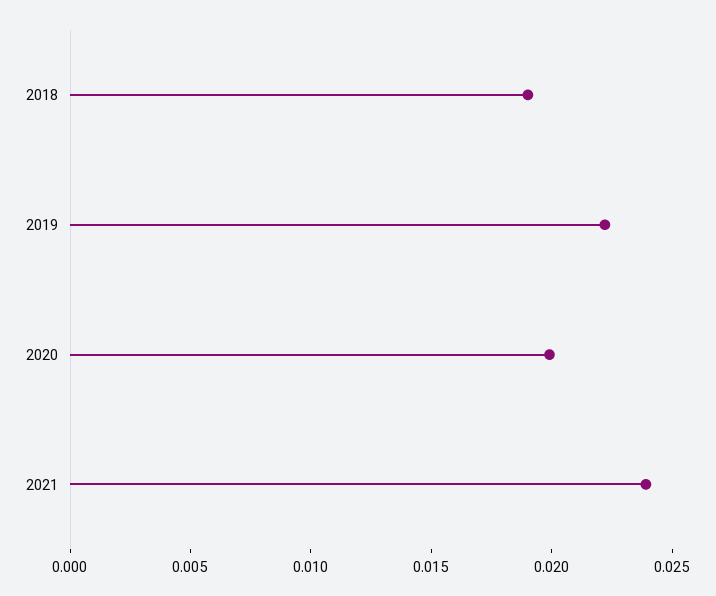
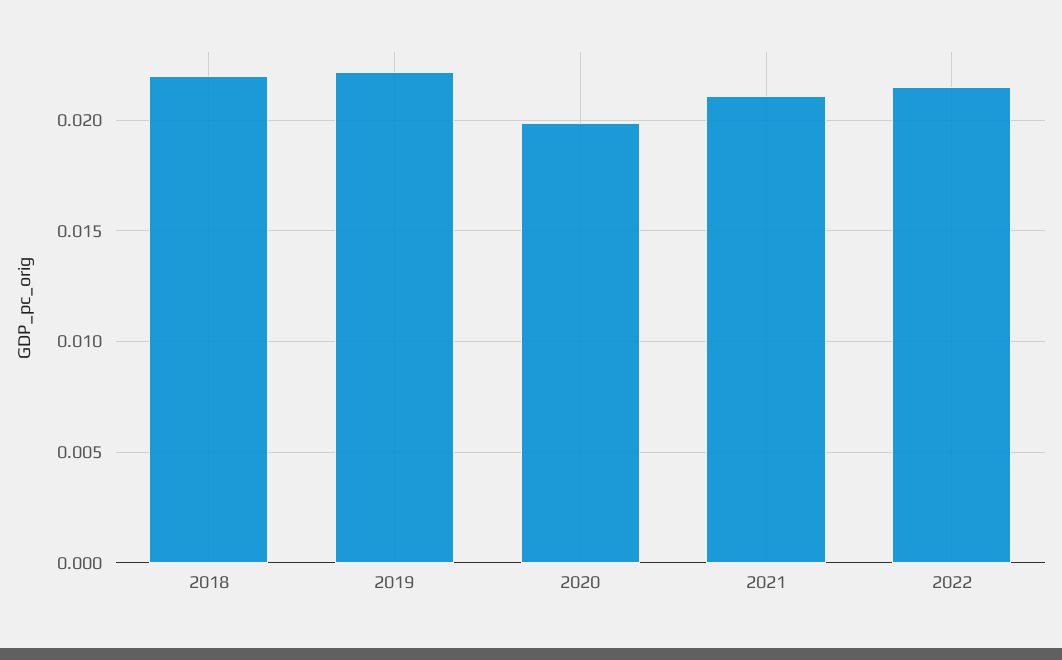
2018: 0.019 -> 0.022
2021: 0.024 -> 0.021
2022: none -> 0.0215

